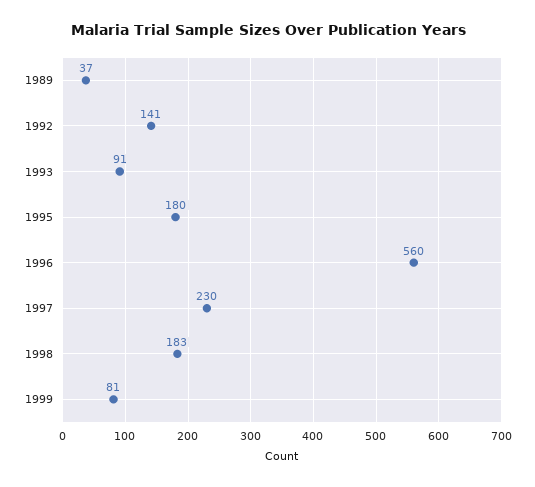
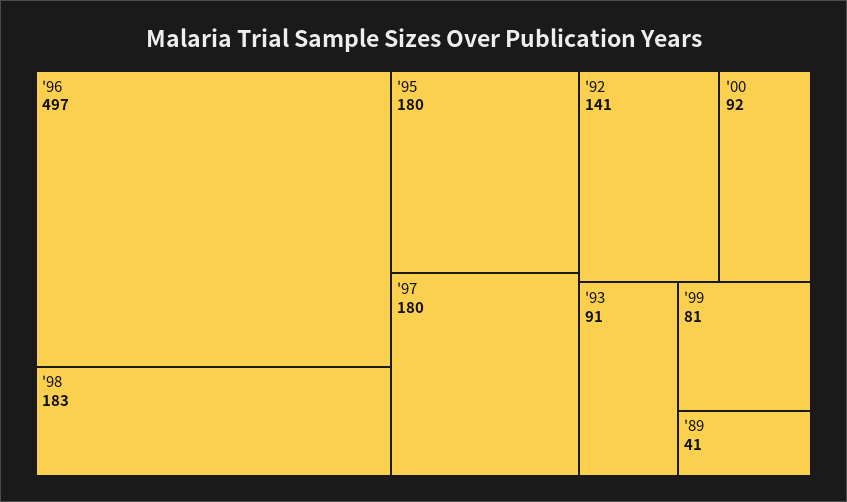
1989: 37 -> 41
1996: 560 -> 497
1997: 230 -> 180
'00: none -> 92

